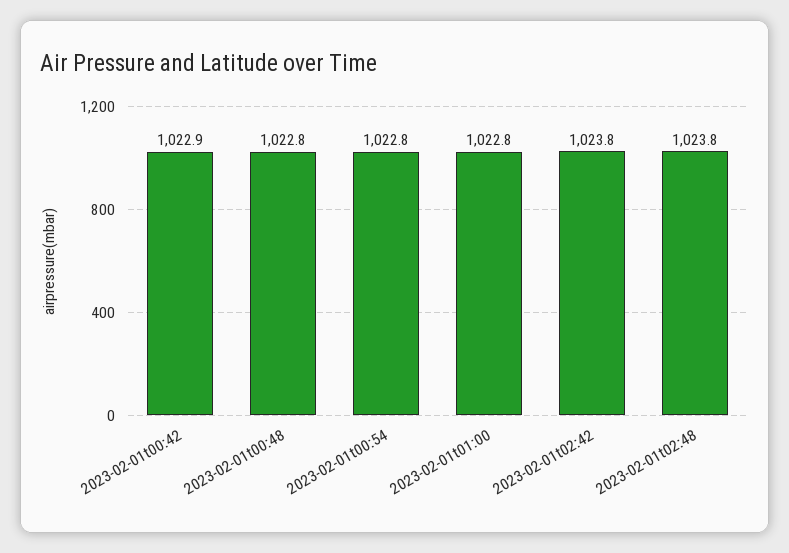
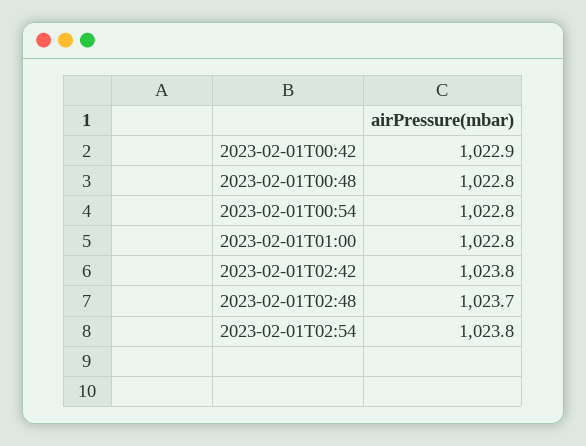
2023-02-01t02:48: 1023.8 -> 1023.7
2023-02-01T02:54: none -> 1023.8

